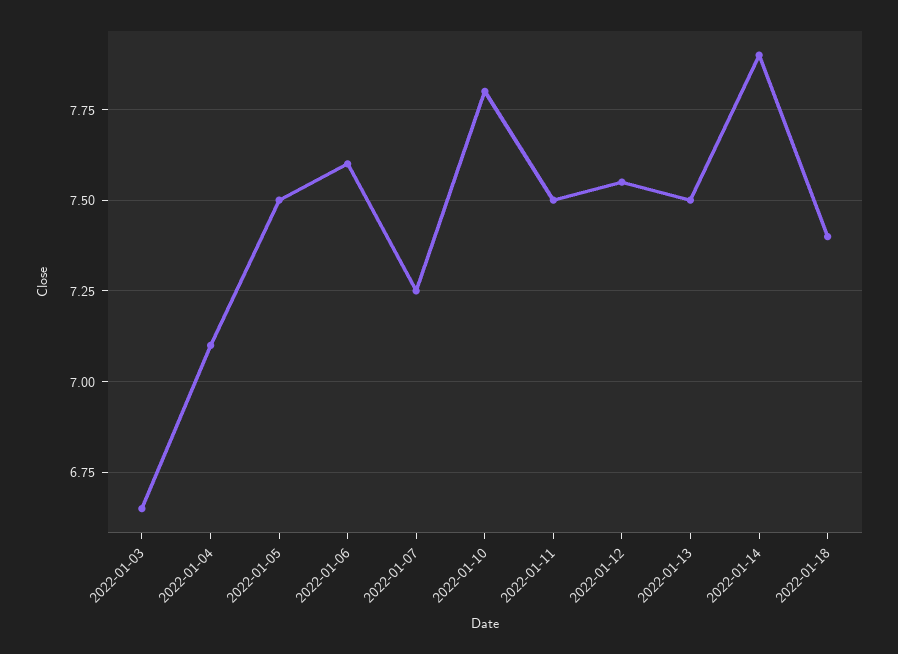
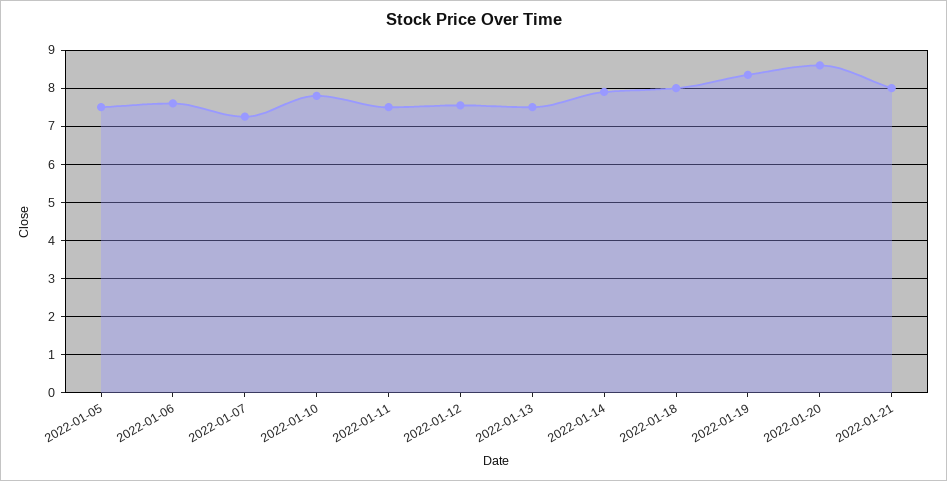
2022-01-03: 6.65 -> none
2022-01-04: 7.1 -> none
2022-01-18: 7.4 -> 8
2022-01-19: none -> 8.4
2022-01-20: none -> 8.6
2022-01-21: none -> 8

